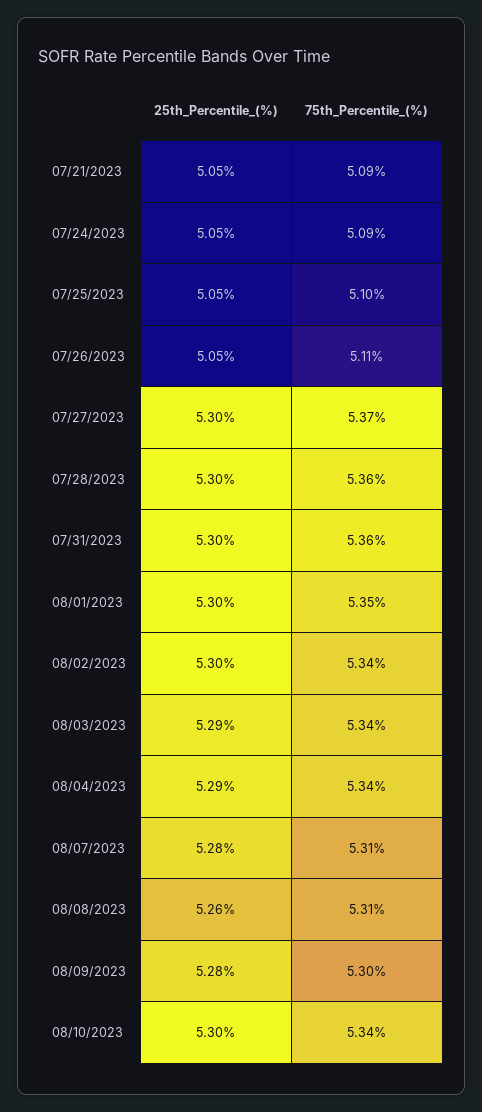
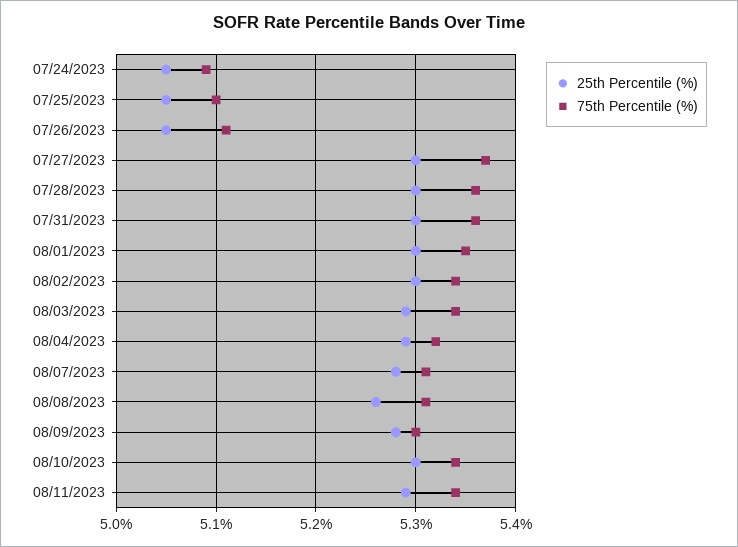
25th_Percentile_(%), 07/21/2023: 5.05 -> none
75th_Percentile_(%), 07/21/2023: 5.09 -> none
75th_Percentile_(%), 08/04/2023: 5.34 -> 5.32
25th_Percentile_(%), 08/11/2023: none -> 5.29
75th_Percentile_(%), 08/11/2023: none -> 5.34

